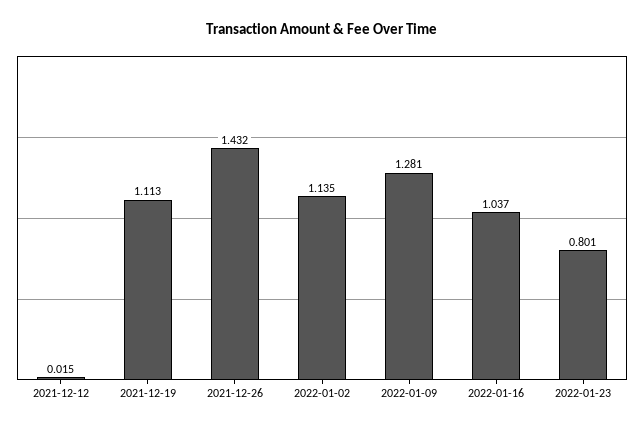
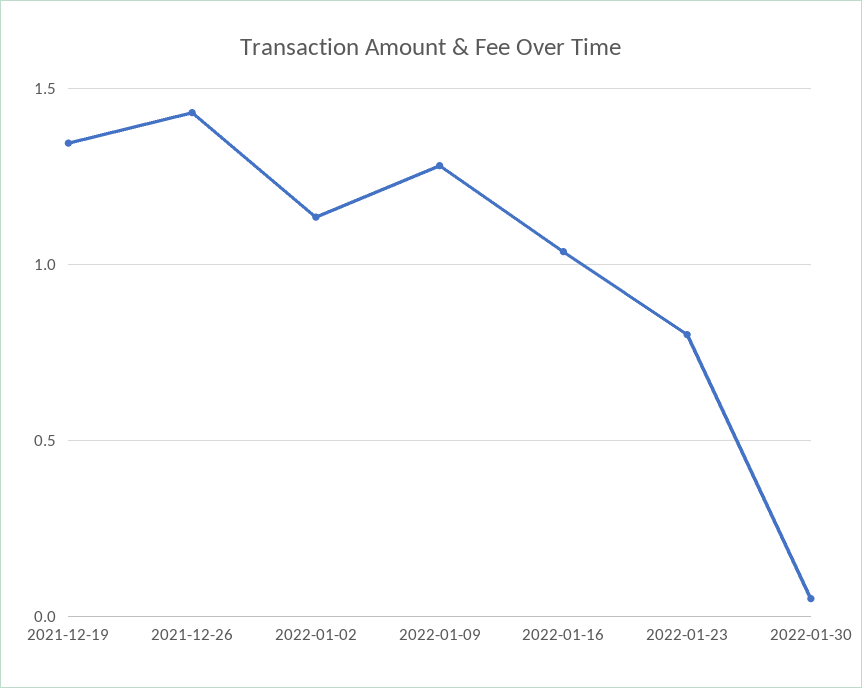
2021-12-12: 0.015 -> none
2021-12-19: 1.113 -> 1.35
2022-01-30: none -> 0.05

